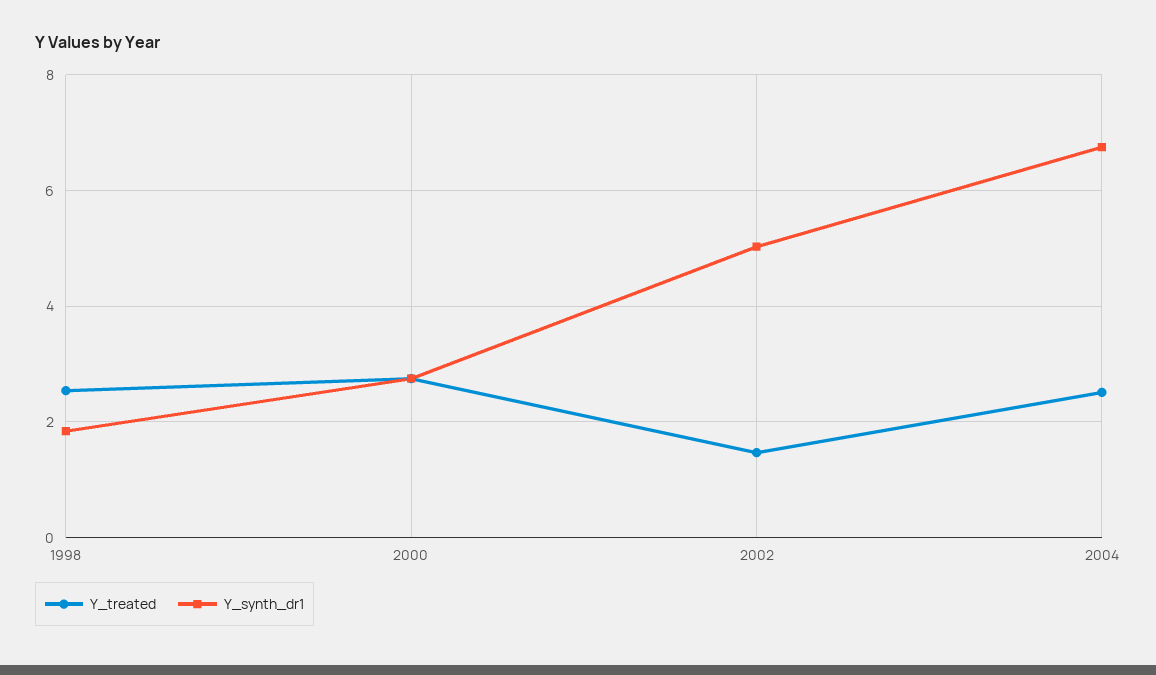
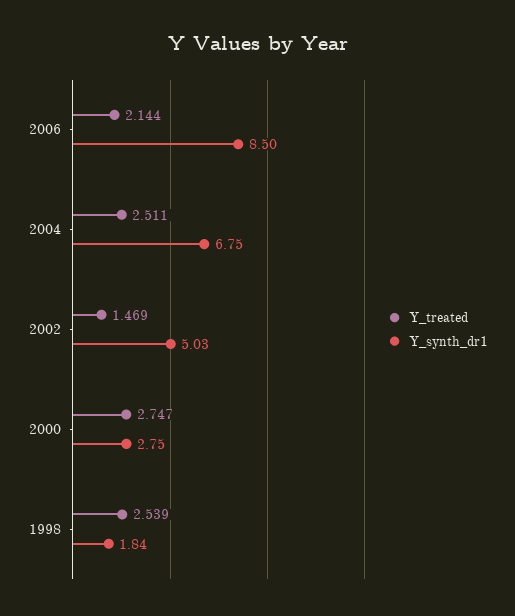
Y_treated, 2006: none -> 2.144
Y_synth_dr1, 2006: none -> 8.5

